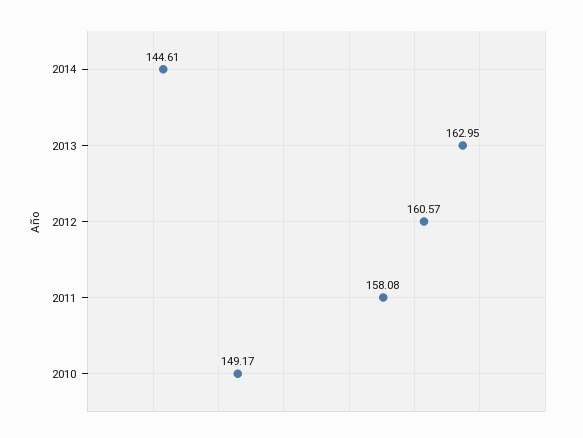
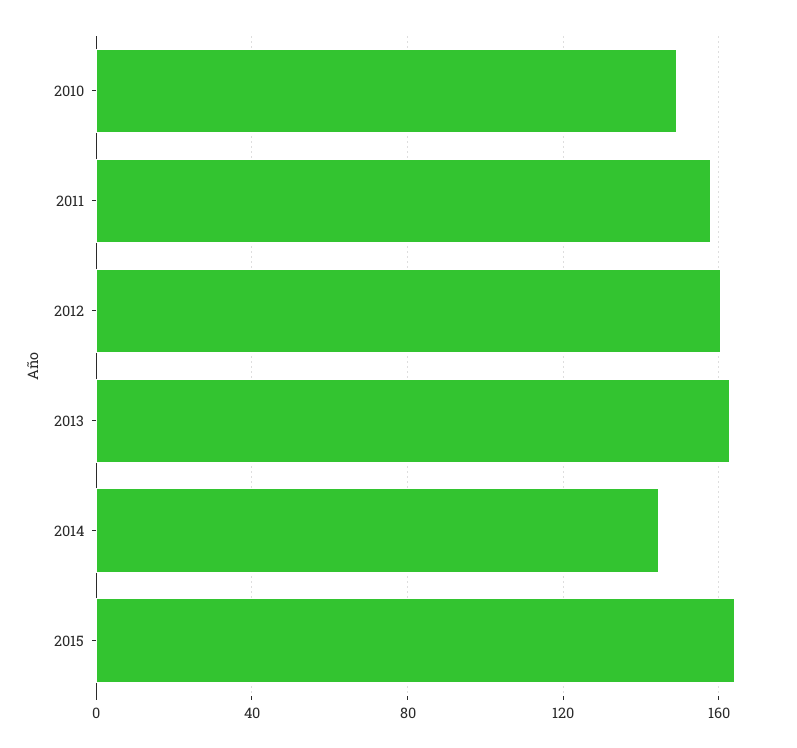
2015: none -> 165

